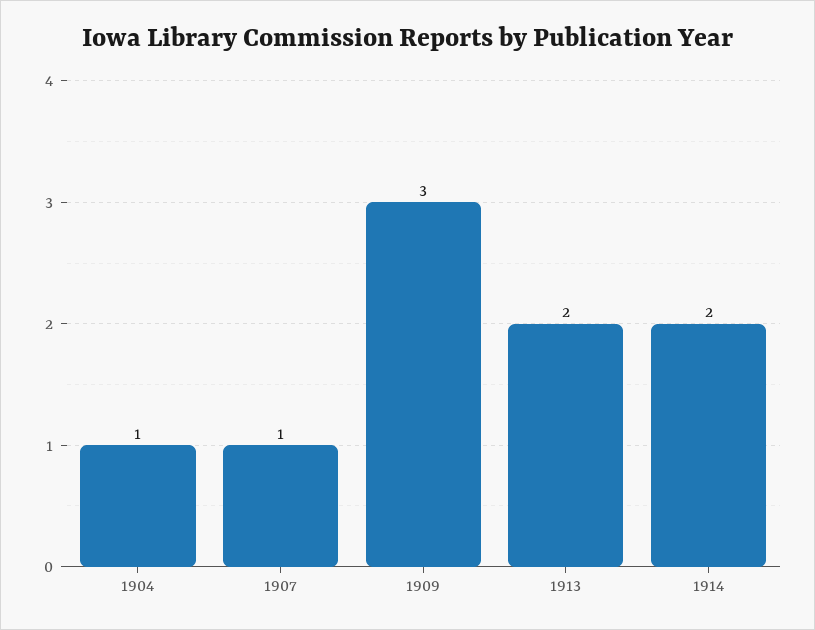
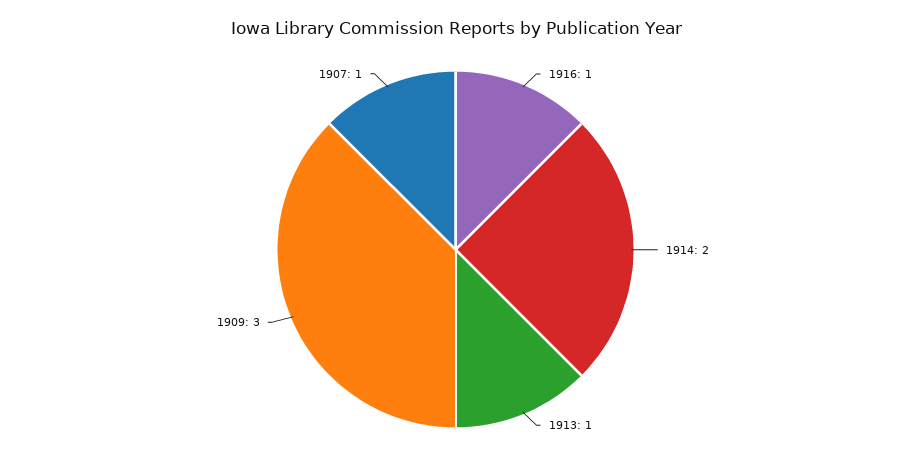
1904: 1 -> none
1913: 2 -> 1
1916: none -> 1

